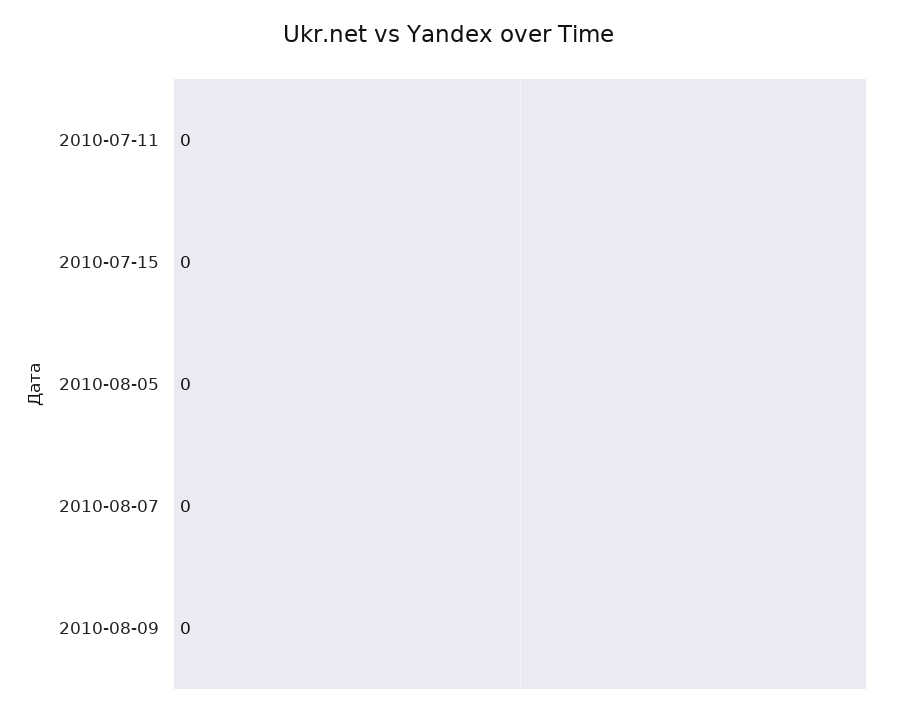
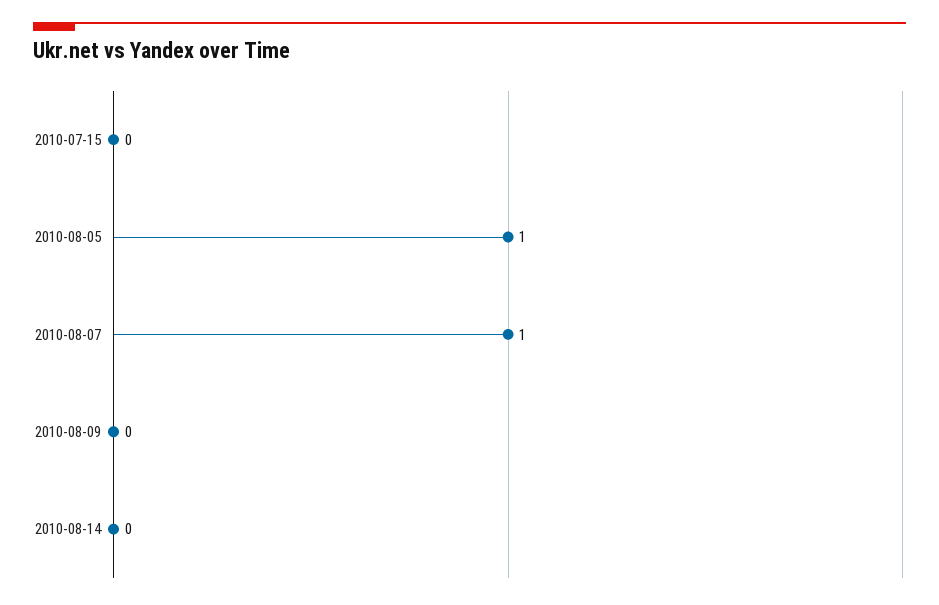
2010-07-11: 0 -> none
2010-08-05: 0 -> 1
2010-08-07: 0 -> 1
2010-08-14: none -> 0

